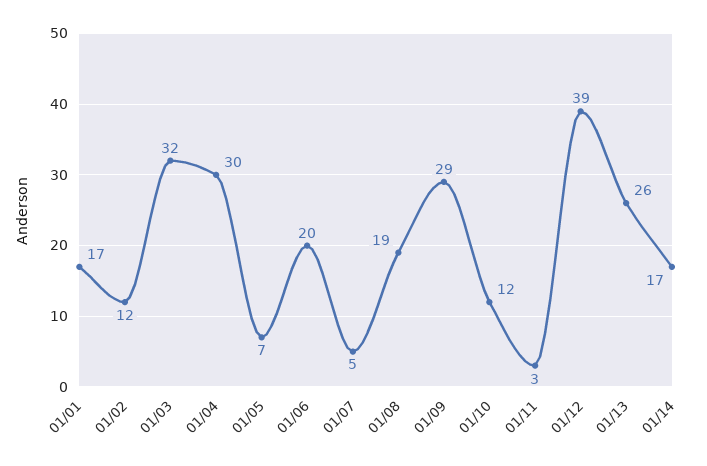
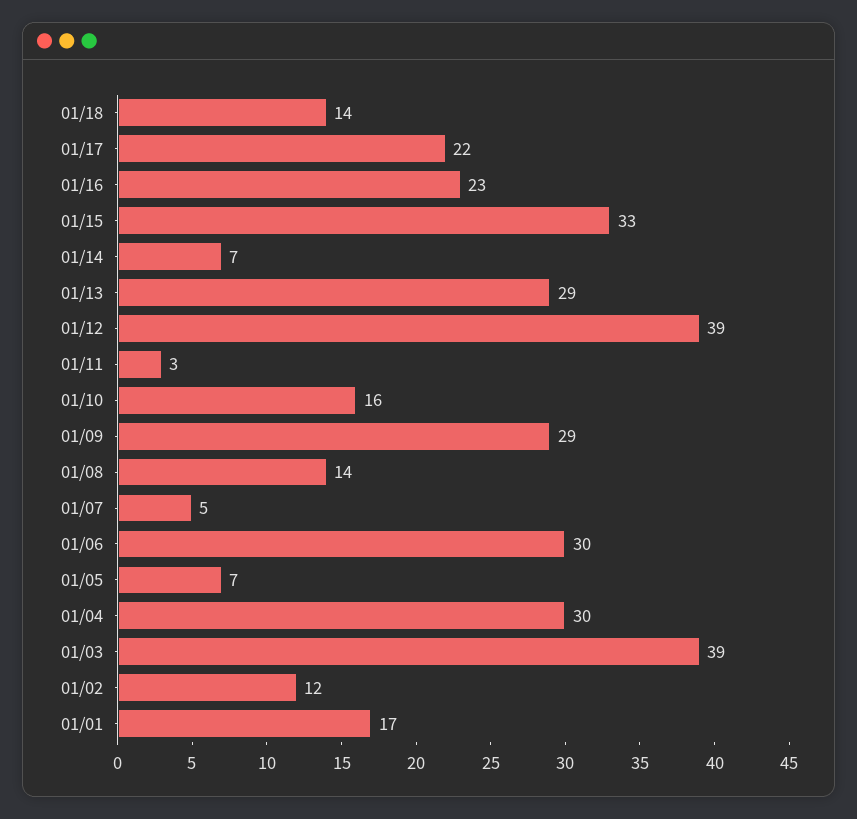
01/03: 32 -> 39
01/06: 20 -> 30
01/08: 19 -> 14
01/10: 12 -> 16
01/13: 26 -> 29
01/14: 17 -> 7
01/18: none -> 14
01/17: none -> 22
01/16: none -> 23
01/15: none -> 33

